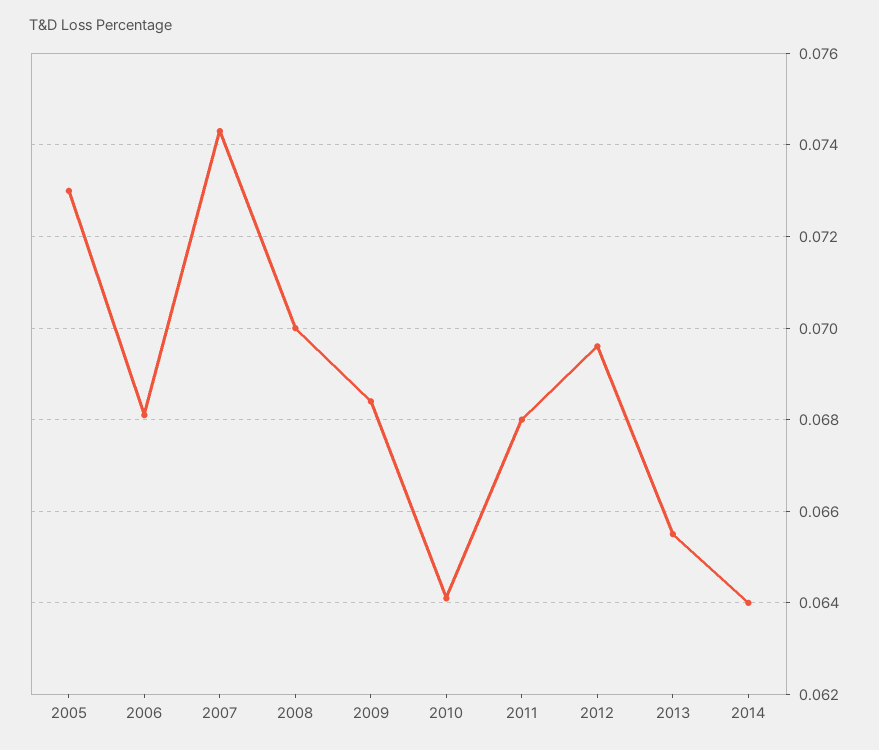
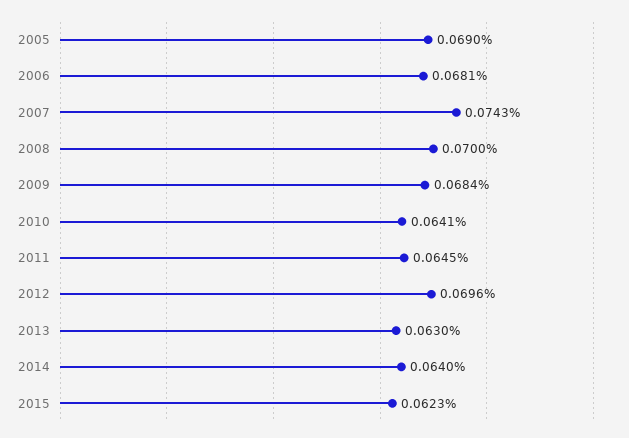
2005: 0.073 -> 0.069
2011: 0.068 -> 0.0645
2013: 0.0655 -> 0.063
2015: none -> 0.0623

